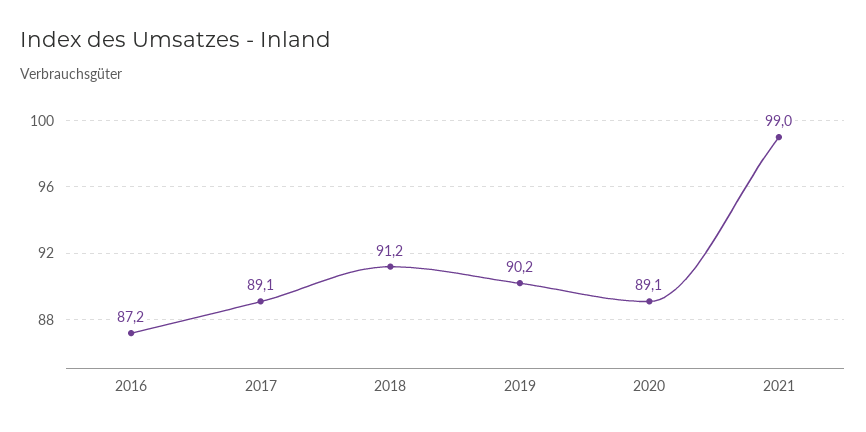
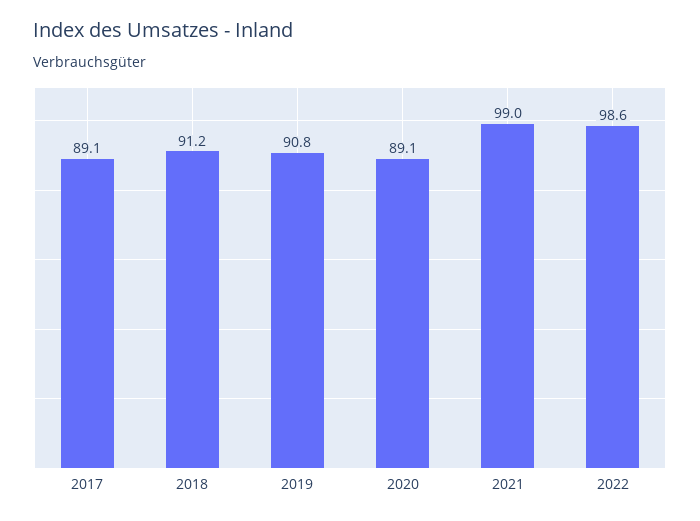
2016: 87.2 -> none
2019: 90.2 -> 90.8
2022: none -> 98.6

